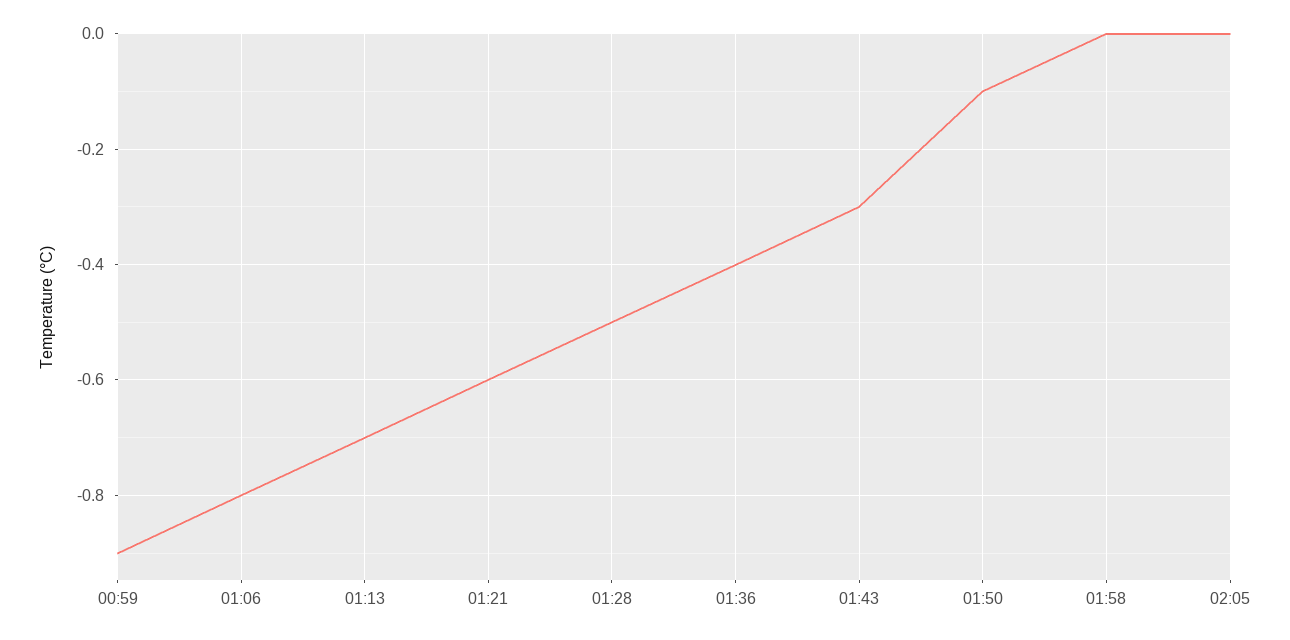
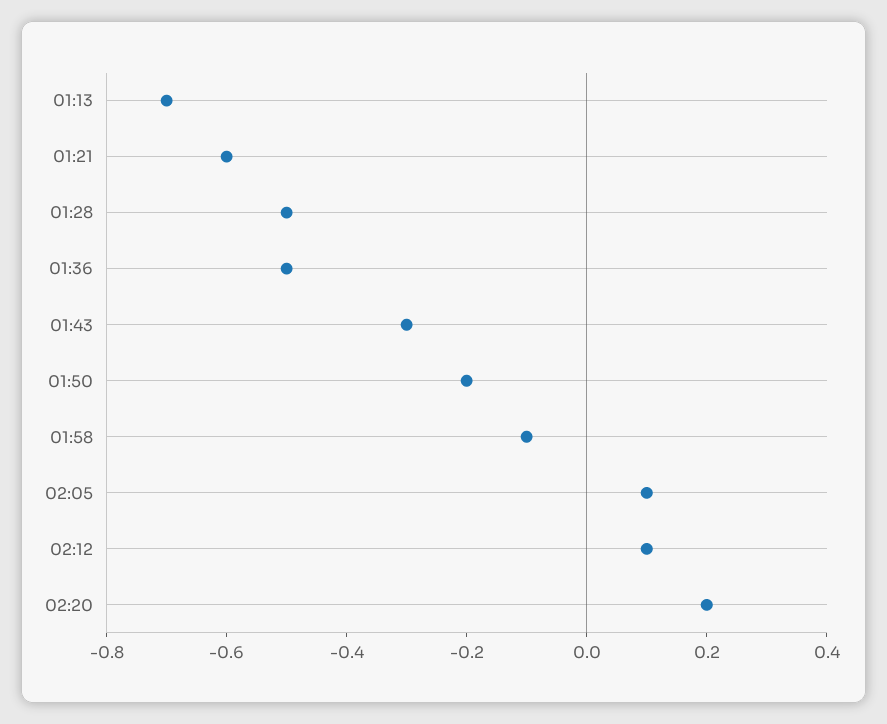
00:59: -0.9 -> none
01:06: -0.8 -> none
01:36: -0.4 -> -0.5
01:50: -0.1 -> -0.2
01:58: 0 -> -0.1
02:05: 0 -> 0.1
02:12: none -> 0.1
02:20: none -> 0.2

